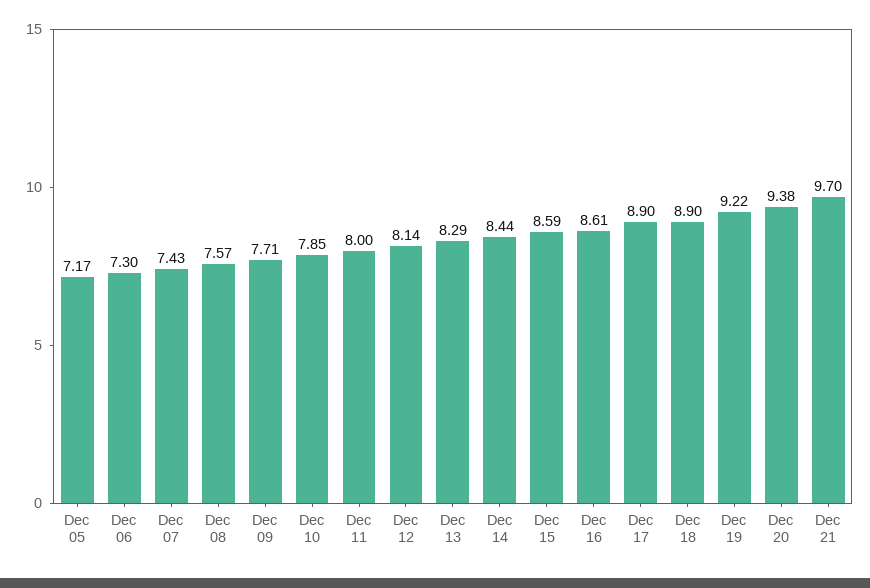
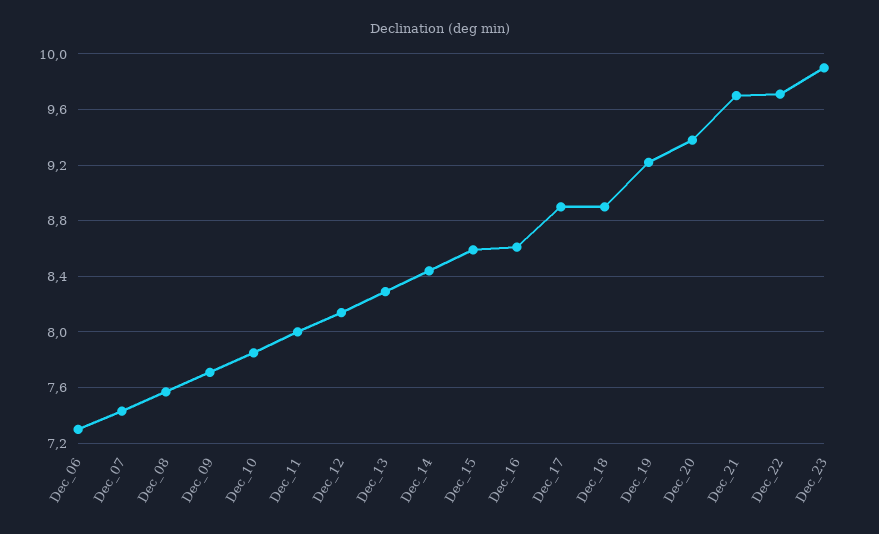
Dec 05: 7.17 -> none
Dec_22: none -> 9.7
Dec_23: none -> 9.9

